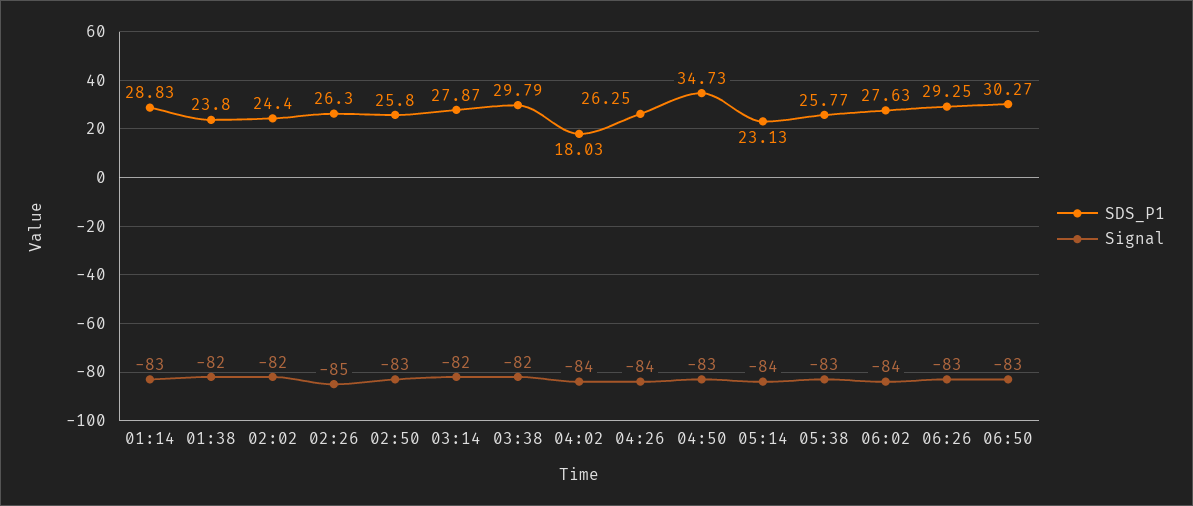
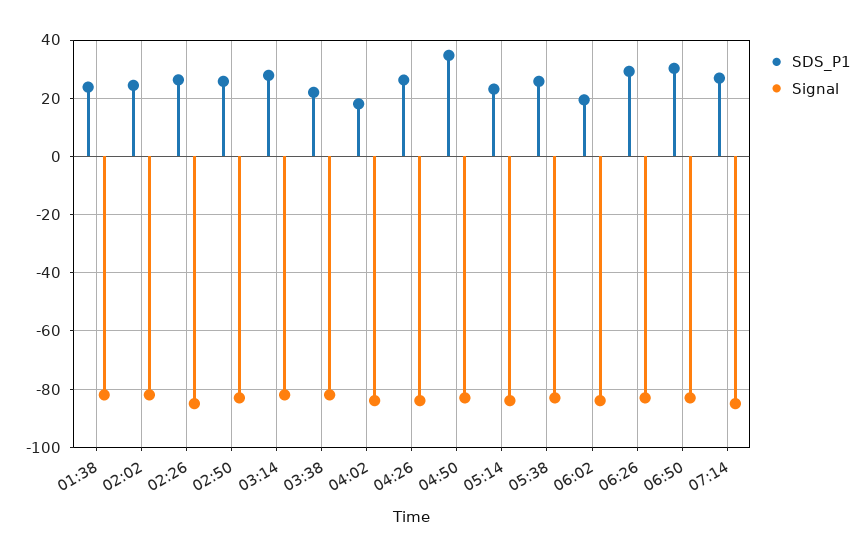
SDS_P1, 01:14: 28.83 -> none
Signal, 01:14: -83 -> none
SDS_P1, 03:38: 29.79 -> 22.5
SDS_P1, 06:02: 27.63 -> 20
SDS_P1, 07:14: none -> 27.5
Signal, 07:14: none -> -85

